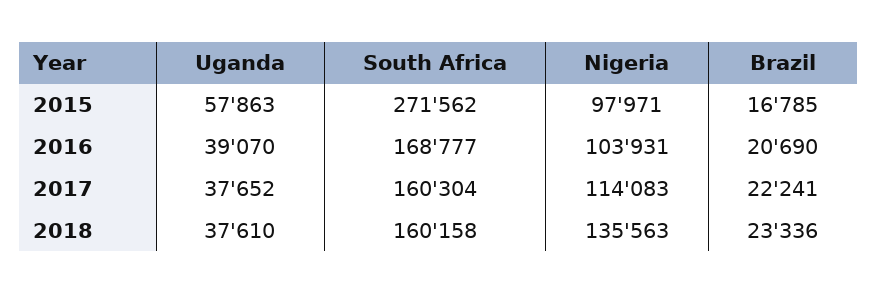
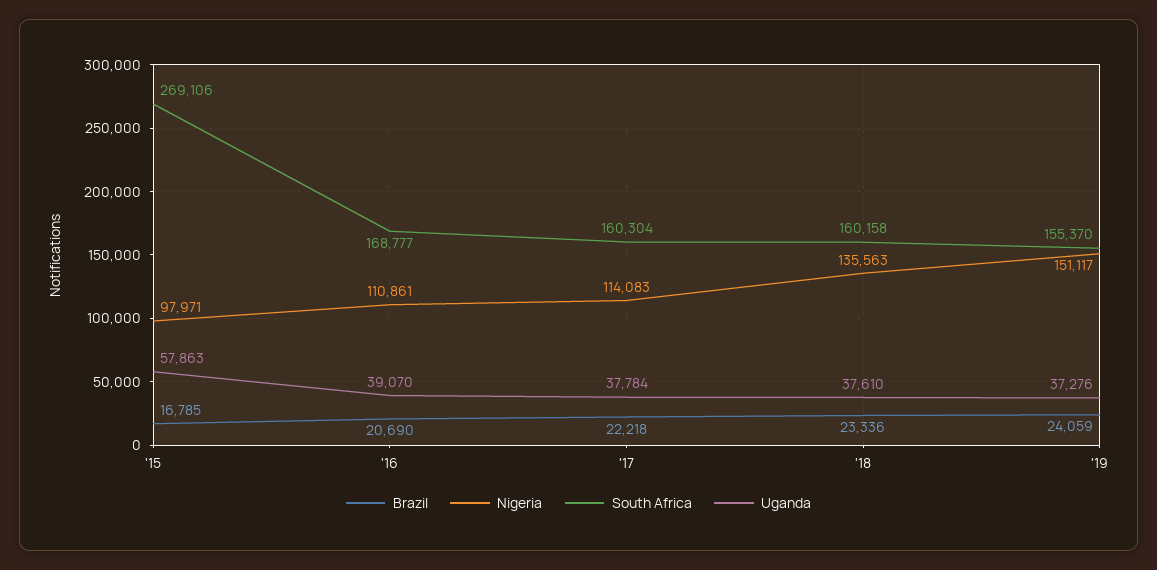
South Africa, 2015: 271562 -> 269106
Nigeria, 2016: 103931 -> 110861
Uganda, 2017: 37652 -> 37784
Brazil, 2017: 22241 -> 22218
Brazil, '19: none -> 24059
Nigeria, '19: none -> 151117
South Africa, '19: none -> 155370
Uganda, '19: none -> 37276

